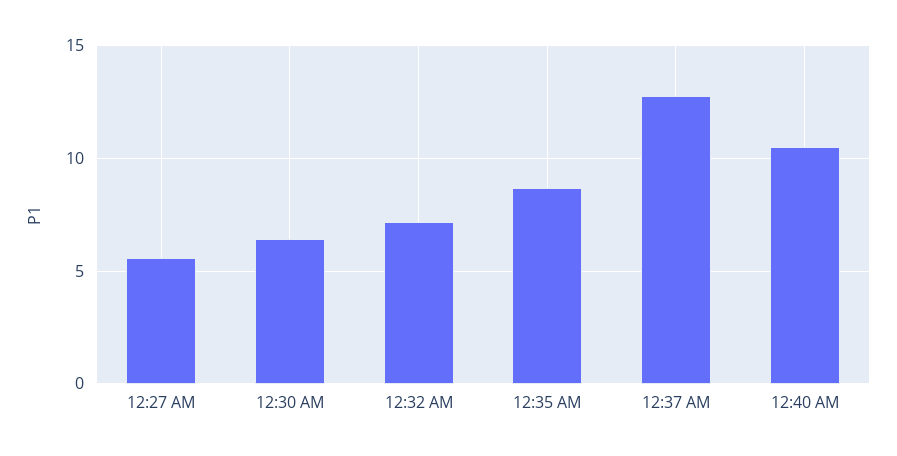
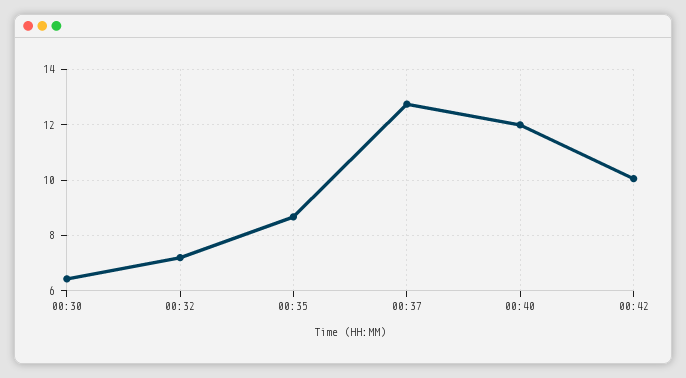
12:27 AM: 5.5 -> none
12:40 AM: 10.5 -> 12
00:42: none -> 10

